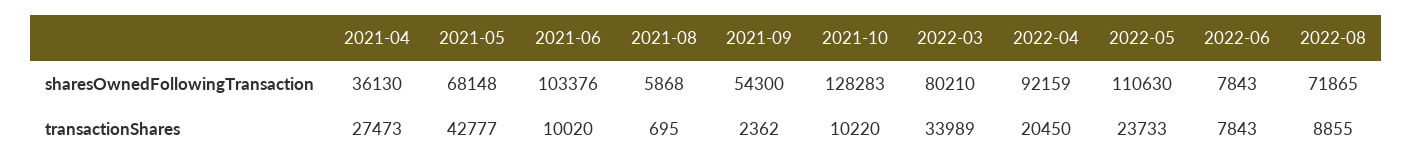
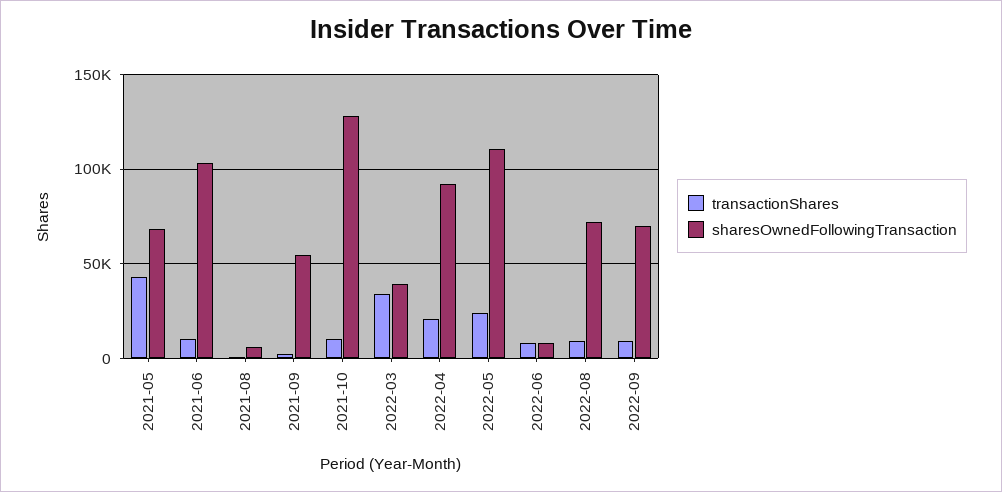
sharesOwnedFollowingTransaction, 2021-04: 36130 -> none
sharesOwnedFollowingTransaction, 2022-03: 80210 -> 40000
transactionShares, 2021-04: 27473 -> none
transactionShares, 2022-09: none -> 10000
sharesOwnedFollowingTransaction, 2022-09: none -> 70000

